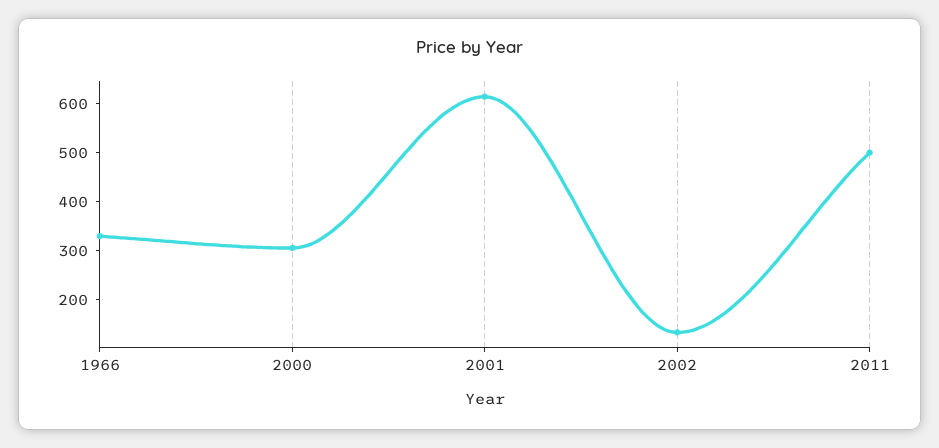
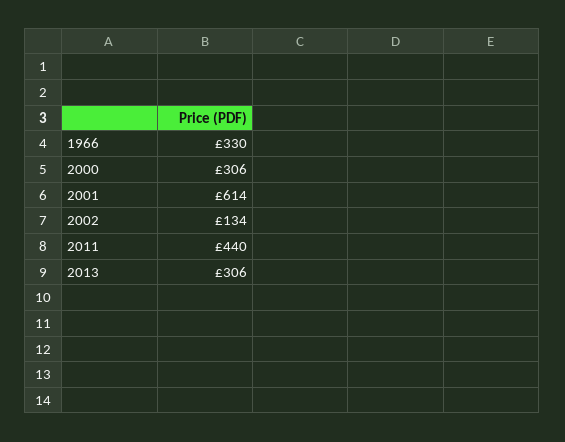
2011: 500 -> 440
2013: none -> 306

